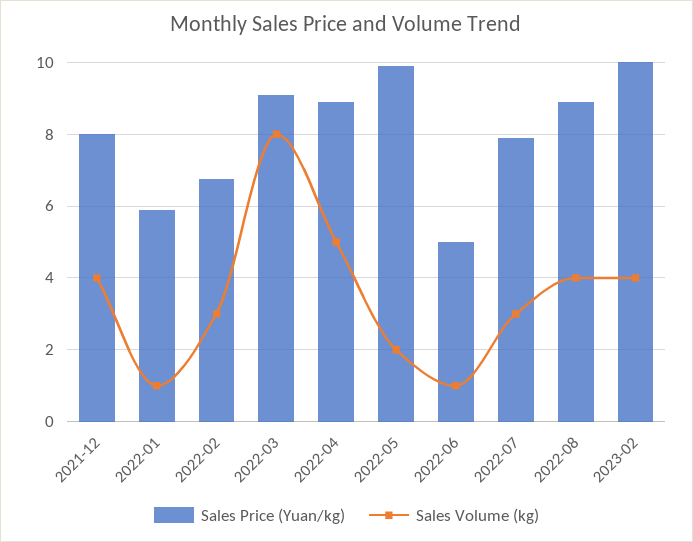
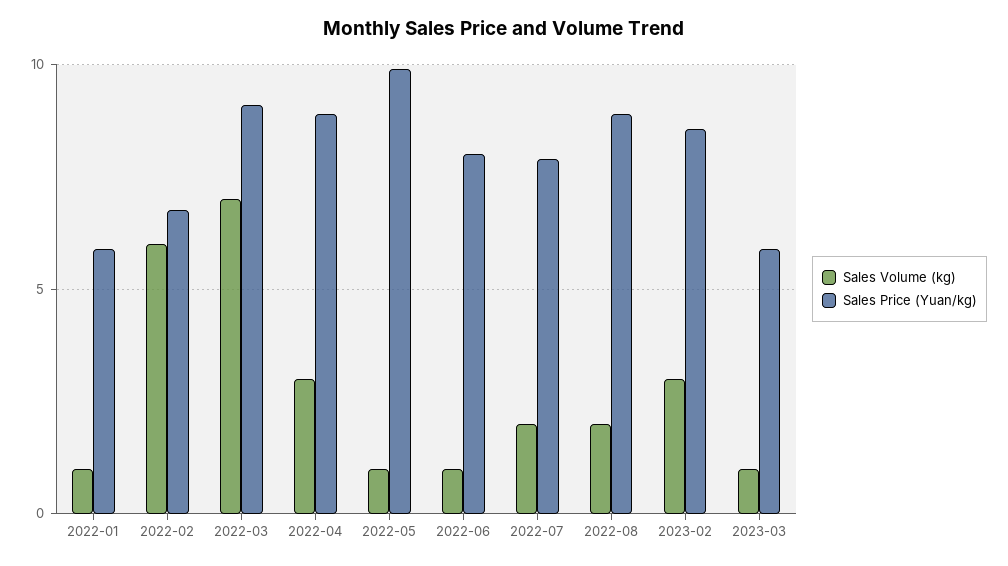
Sales Price (Yuan/kg), 2021-12: 8 -> none
Sales Volume (kg), 2021-12: 4 -> none
Sales Volume (kg), 2022-02: 3 -> 6
Sales Volume (kg), 2022-03: 8 -> 7
Sales Volume (kg), 2022-04: 5 -> 3
Sales Volume (kg), 2022-05: 2 -> 1
Sales Price (Yuan/kg), 2022-06: 5 -> 8
Sales Volume (kg), 2022-07: 3 -> 2
Sales Volume (kg), 2022-08: 4 -> 2
Sales Price (Yuan/kg), 2023-02: 10 -> 8.5
Sales Volume (kg), 2023-02: 4 -> 3
Sales Volume (kg), 2023-03: none -> 1
Sales Price (Yuan/kg), 2023-03: none -> 6

